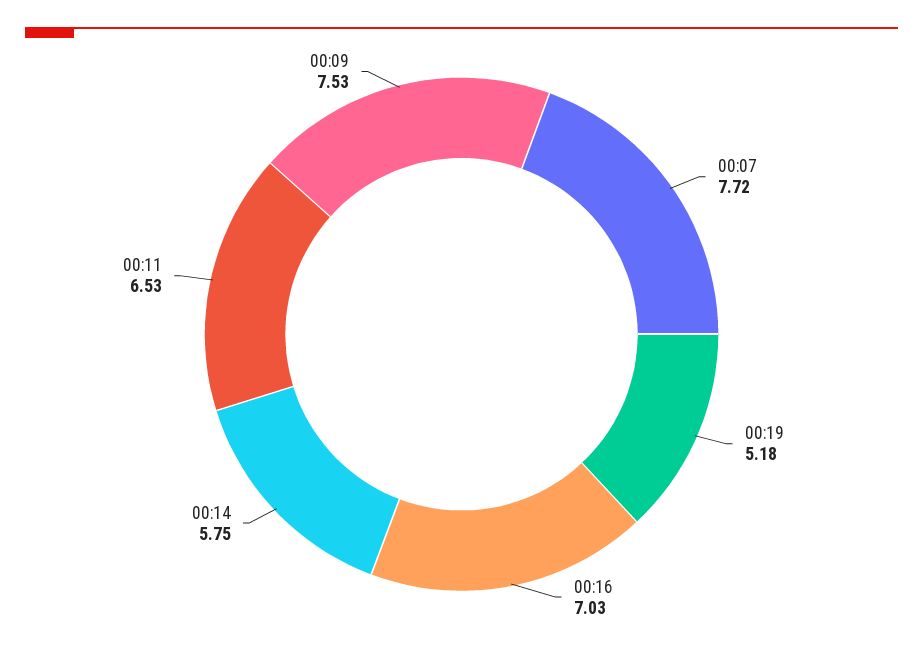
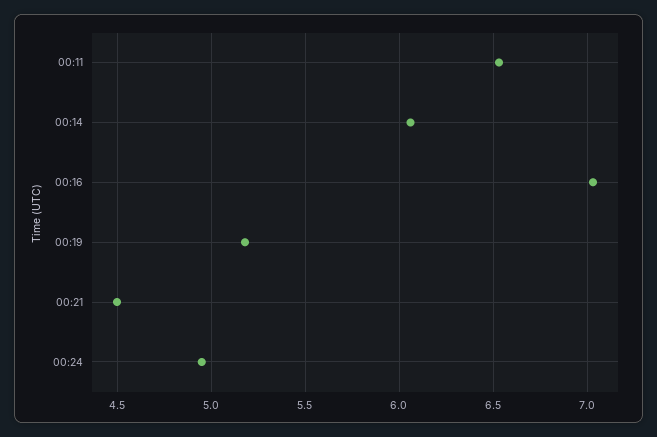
00:07: 7.72 -> none
00:14: 5.75 -> 6.05
00:09: 7.53 -> none
00:21: none -> 4.5
00:24: none -> 4.95

